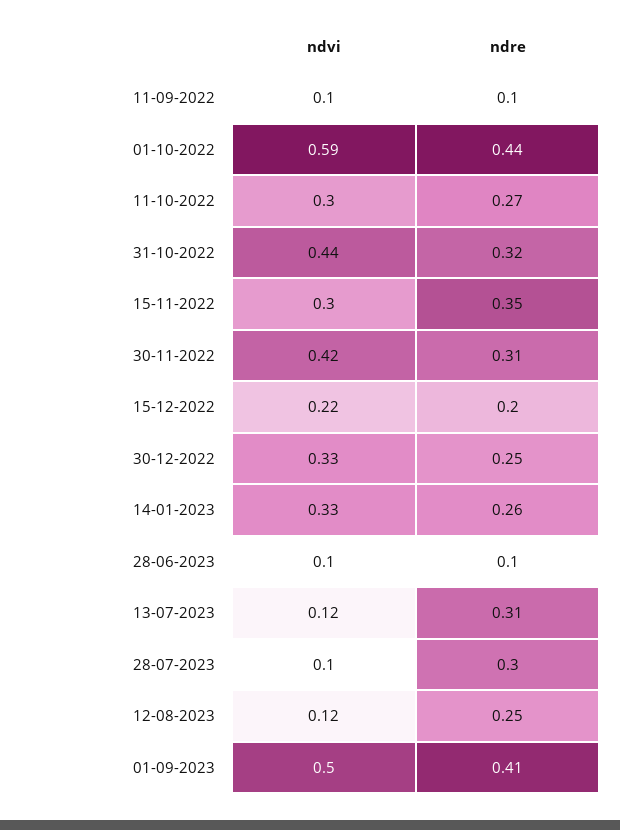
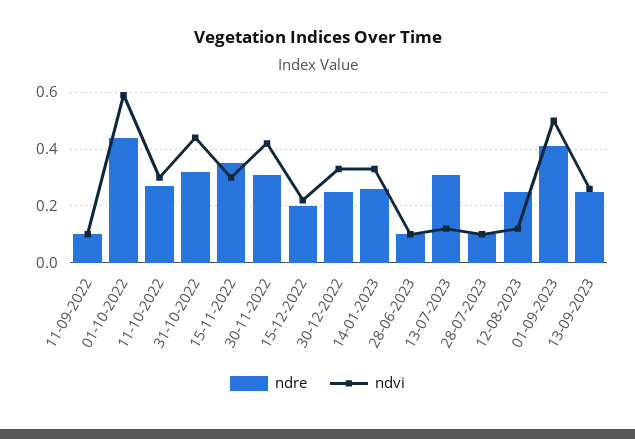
ndre, 28-07-2023: 0.3 -> 0.1
ndre, 13-09-2023: none -> 0.25
ndvi, 13-09-2023: none -> 0.25

